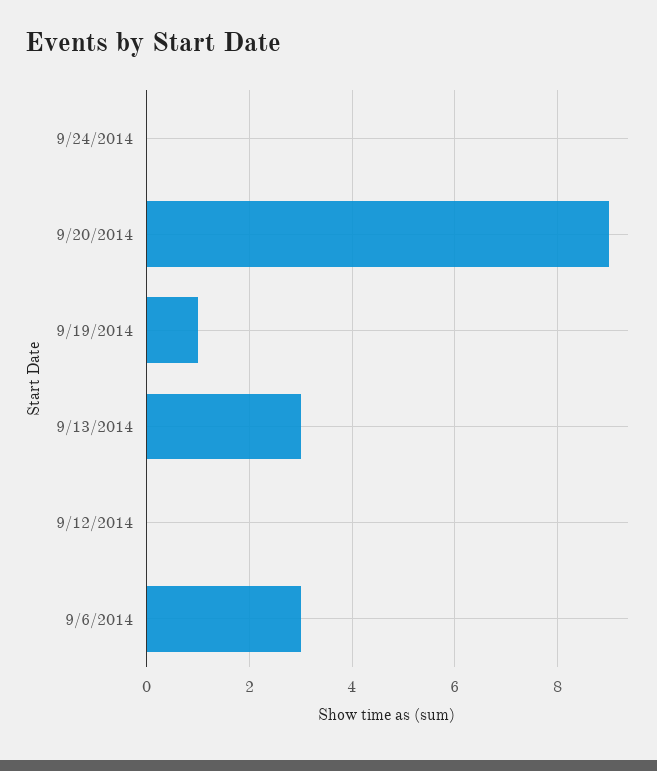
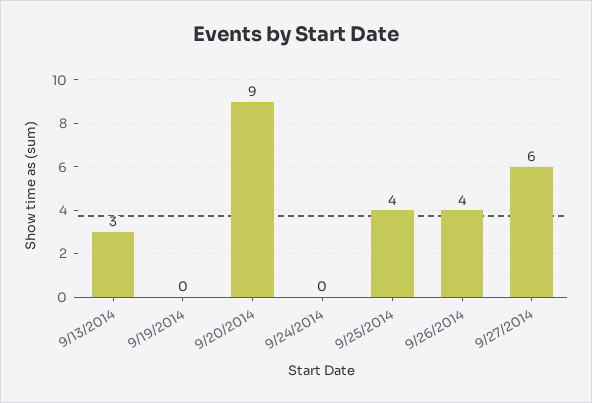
9/19/2014: 1 -> 0
9/12/2014: 0 -> none
9/6/2014: 3 -> none
9/25/2014: none -> 4
9/26/2014: none -> 4
9/27/2014: none -> 6

